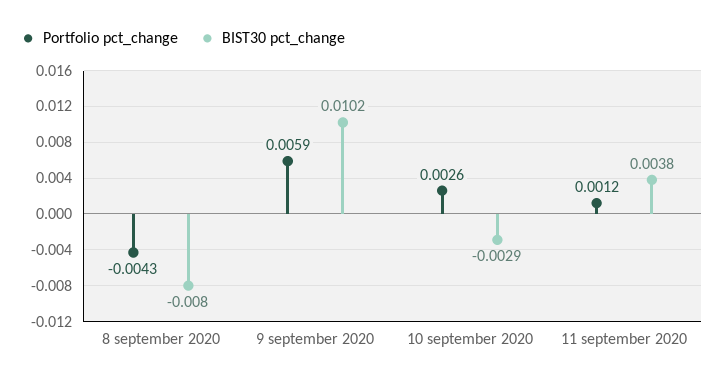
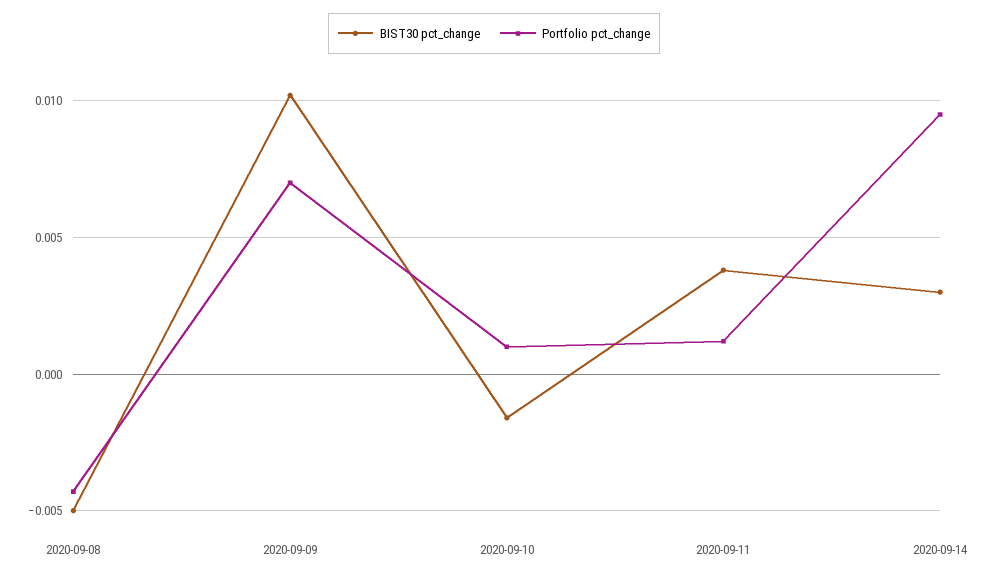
BIST30 pct_change, 8 september 2020: -0.008 -> -0.005
Portfolio pct_change, 9 september 2020: 0.0059 -> 0.007
Portfolio pct_change, 10 september 2020: 0.0026 -> 0.001
BIST30 pct_change, 10 september 2020: -0.0029 -> -0.0015
BIST30 pct_change, 2020-09-14: none -> 0.003
Portfolio pct_change, 2020-09-14: none -> 0.0095

